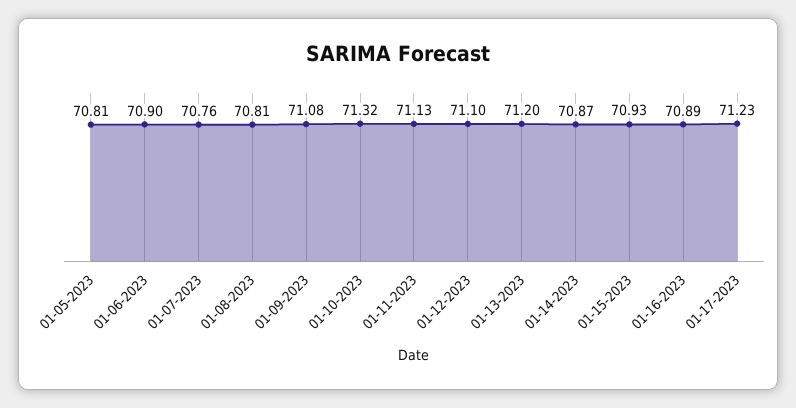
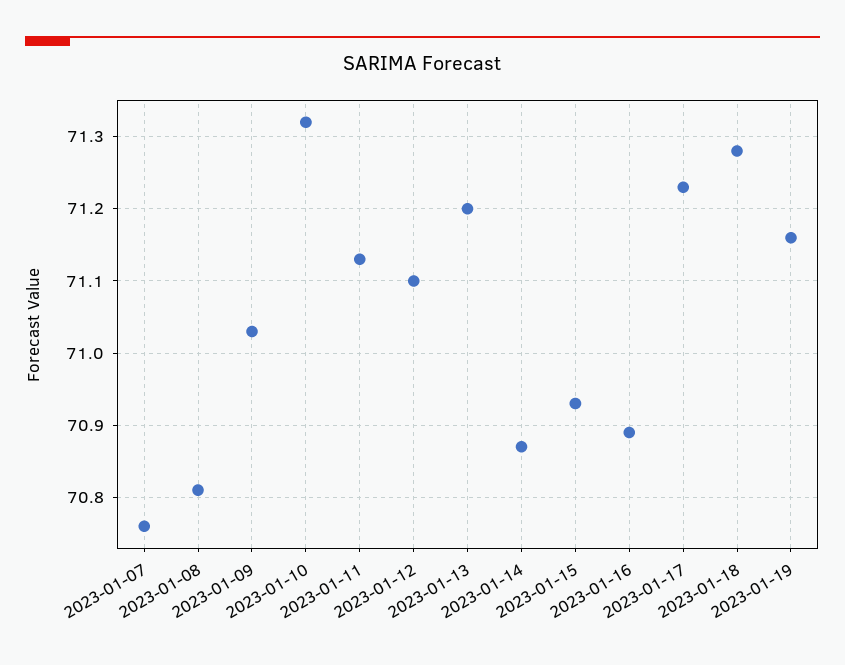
01-05-2023: 70.81 -> none
01-06-2023: 70.9 -> none
01-09-2023: 71.08 -> 71.03
2023-01-18: none -> 71.28
2023-01-19: none -> 71.16

